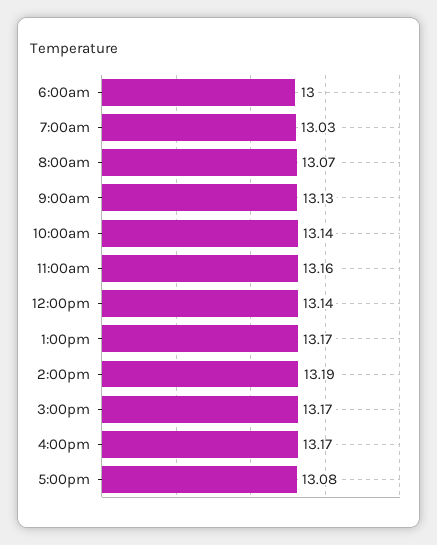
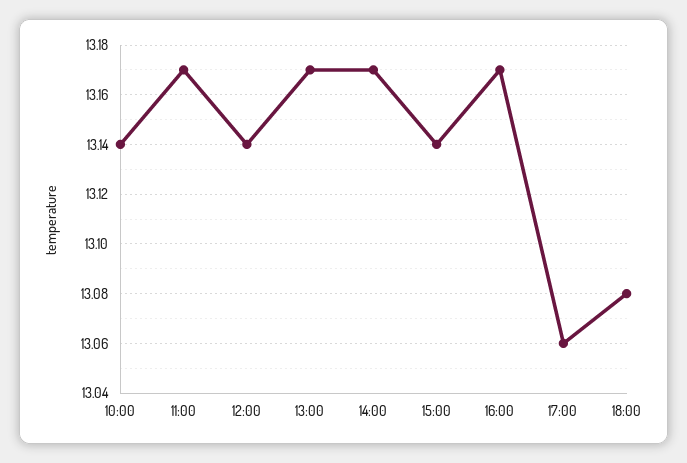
6:00am: 13 -> none
7:00am: 13.03 -> none
8:00am: 13.07 -> none
9:00am: 13.13 -> none
11:00am: 13.16 -> 13.17
2:00pm: 13.19 -> 13.17
3:00pm: 13.17 -> 13.14
5:00pm: 13.08 -> 13.06
18:00: none -> 13.08

